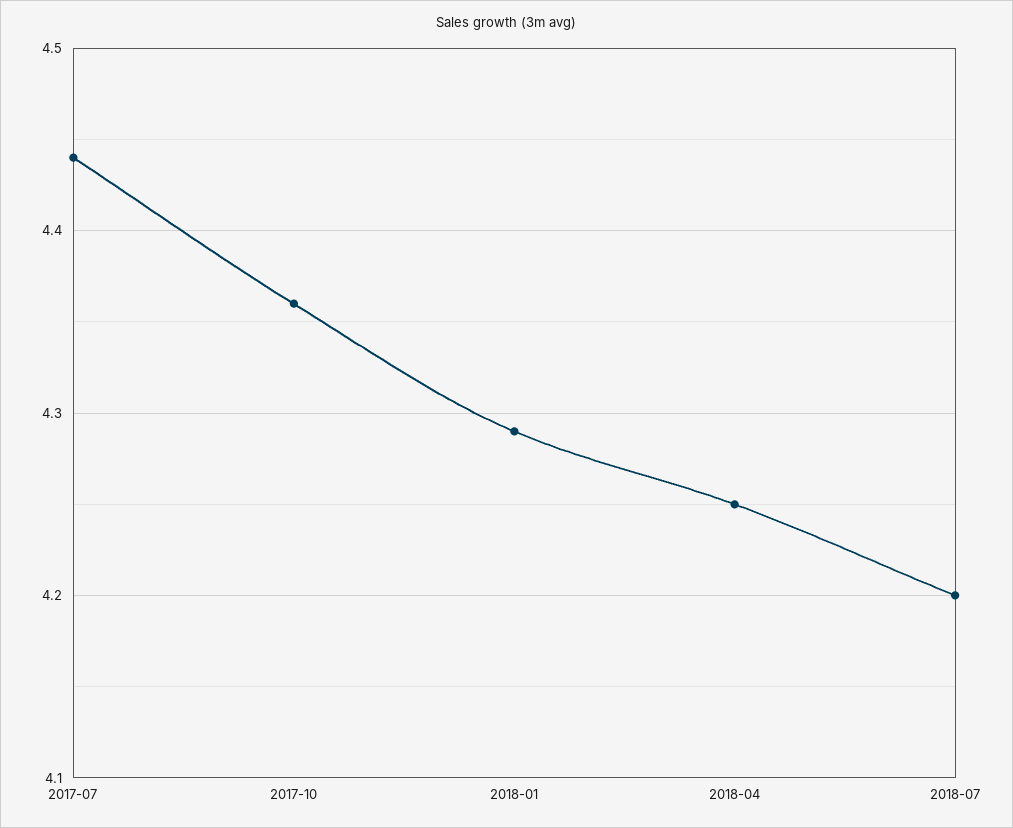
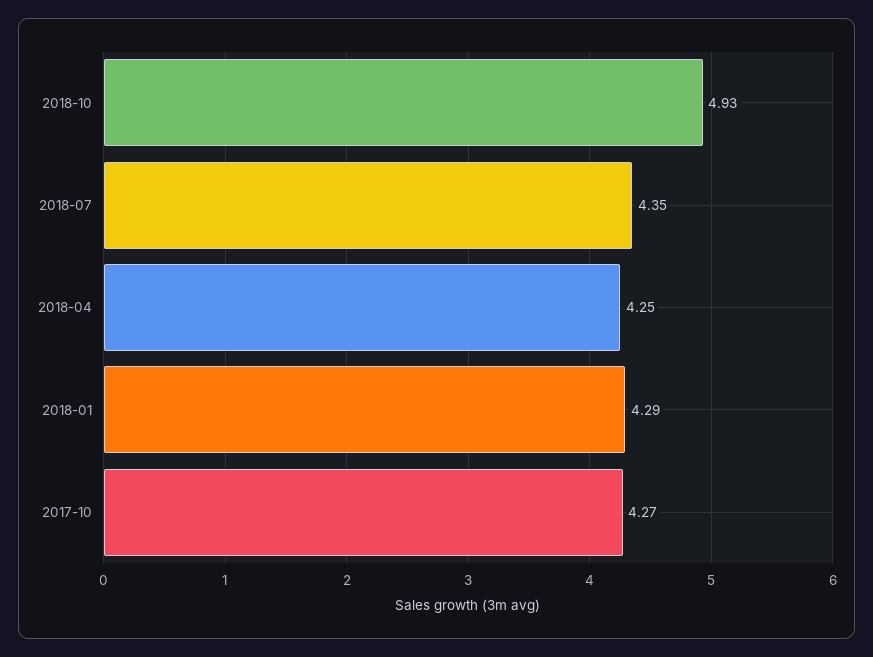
2017-07: 4.44 -> none
2017-10: 4.36 -> 4.27
2018-07: 4.2 -> 4.35
2018-10: none -> 4.93

